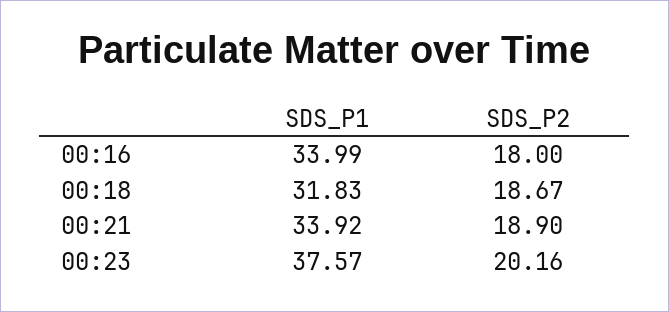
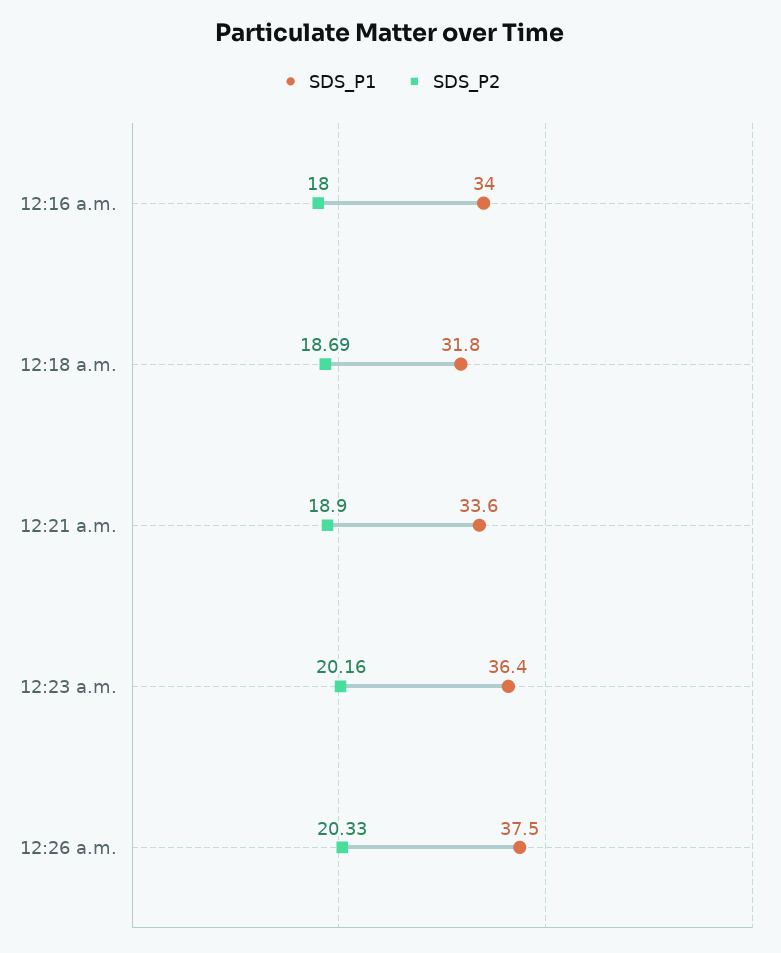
SDS_P2, 00:18: 18.67 -> 18.69
SDS_P1, 00:21: 33.92 -> 33.6
SDS_P1, 00:23: 37.57 -> 36.4
SDS_P1, 12:26 a.m.: none -> 37.5
SDS_P2, 12:26 a.m.: none -> 20.33

